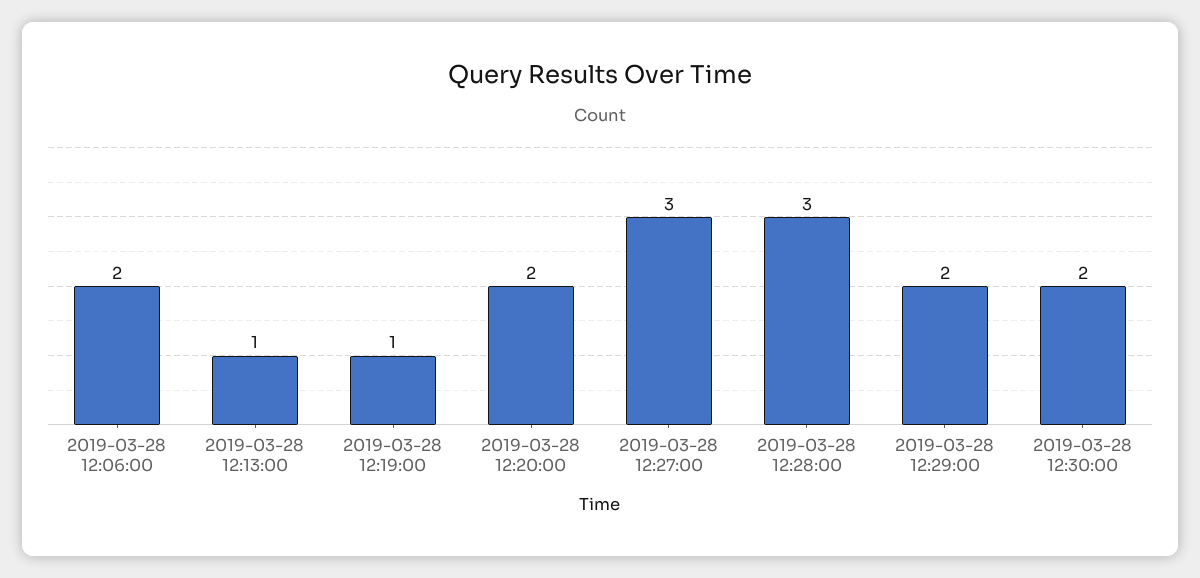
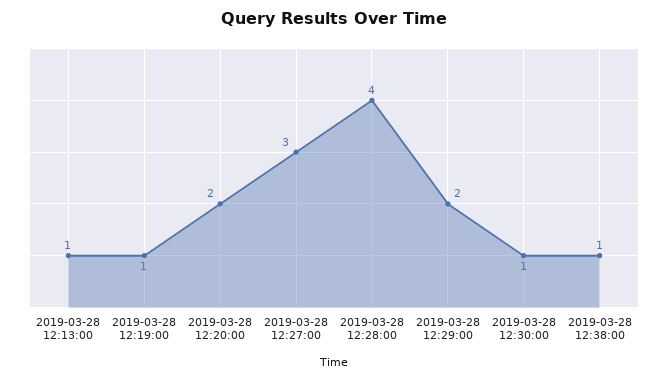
2019-03-28 12:06:00: 2 -> none
2019-03-28 12:28:00: 3 -> 4
2019-03-28 12:30:00: 2 -> 1
2019-03-28 12:38:00: none -> 1

